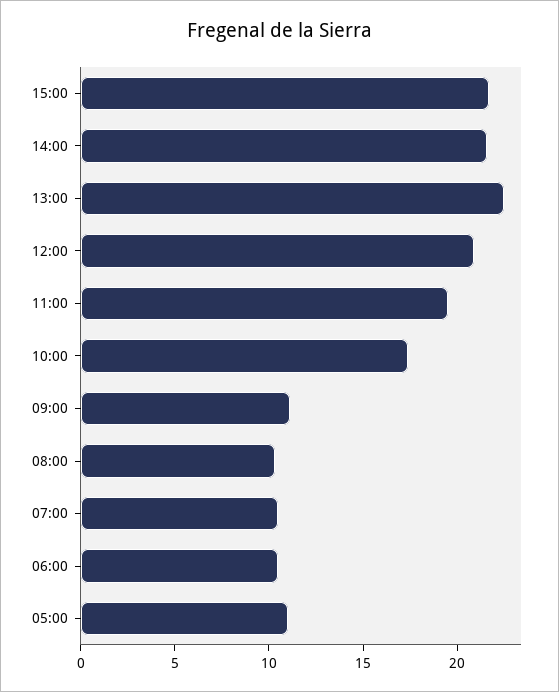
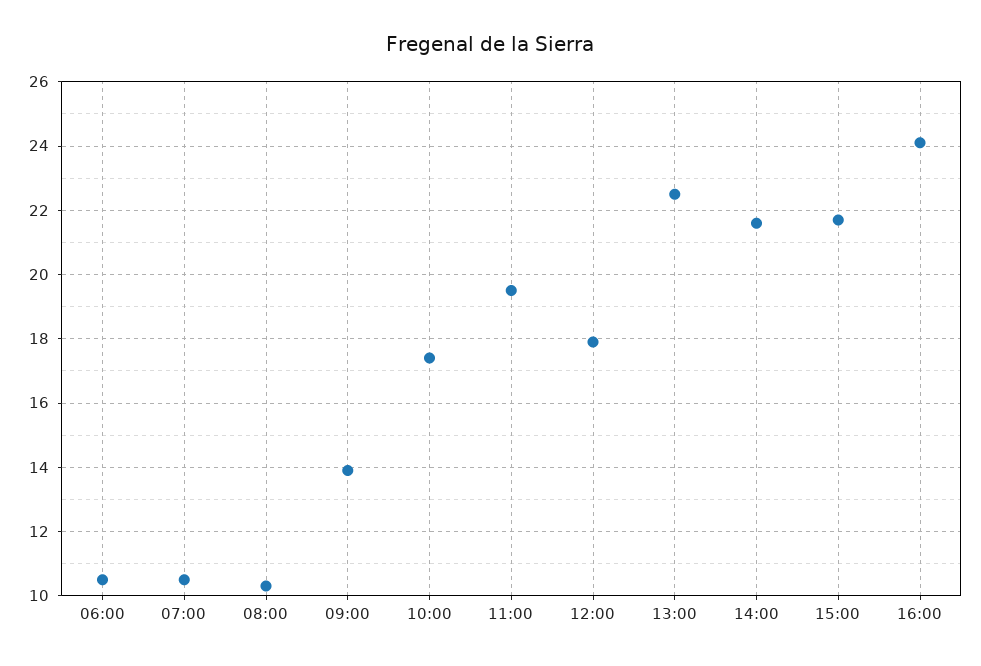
12:00: 21 -> 18
09:00: 11 -> 14
05:00: 11 -> none
16:00: none -> 24

